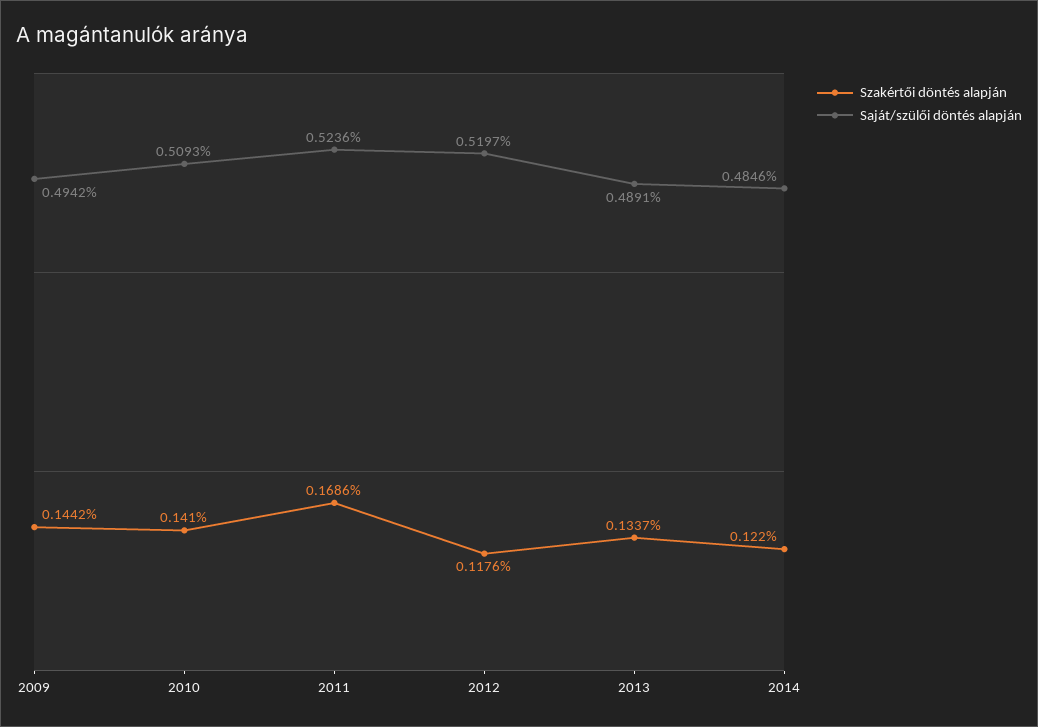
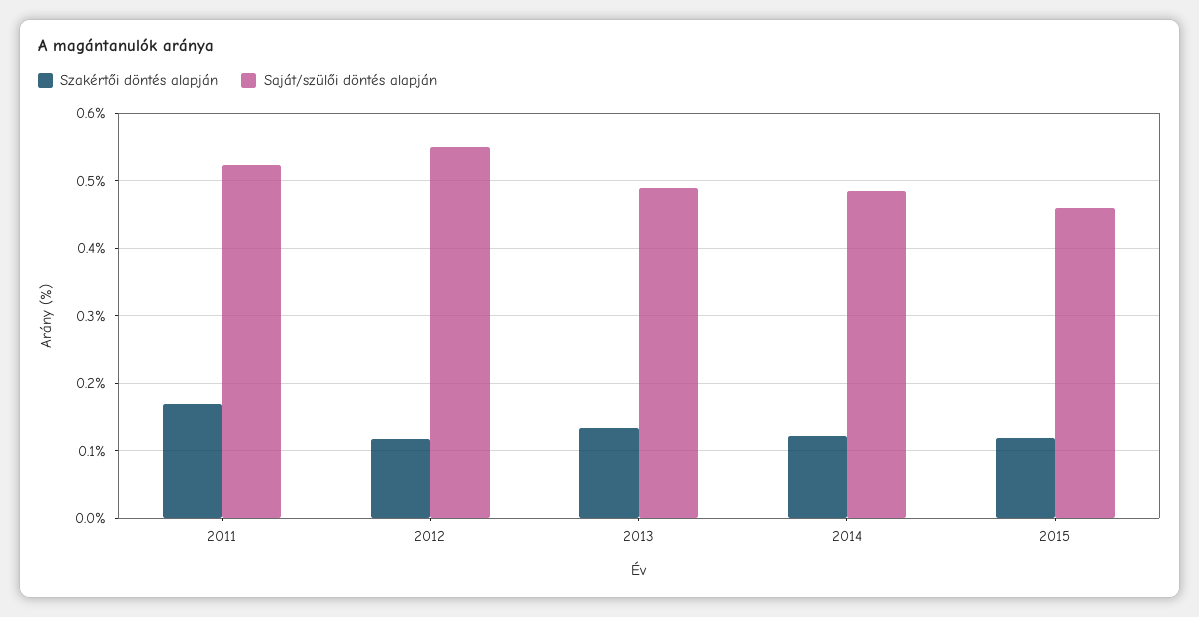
Szakértői döntés alapján, 2009: 0.1442 -> none
Saját/szülői döntés alapján, 2009: 0.4942 -> none
Szakértői döntés alapján, 2010: 0.141 -> none
Saját/szülői döntés alapján, 2010: 0.5093 -> none
Saját/szülői döntés alapján, 2012: 0.5197 -> 0.55
Szakértői döntés alapján, 2015: none -> 0.12
Saját/szülői döntés alapján, 2015: none -> 0.46

